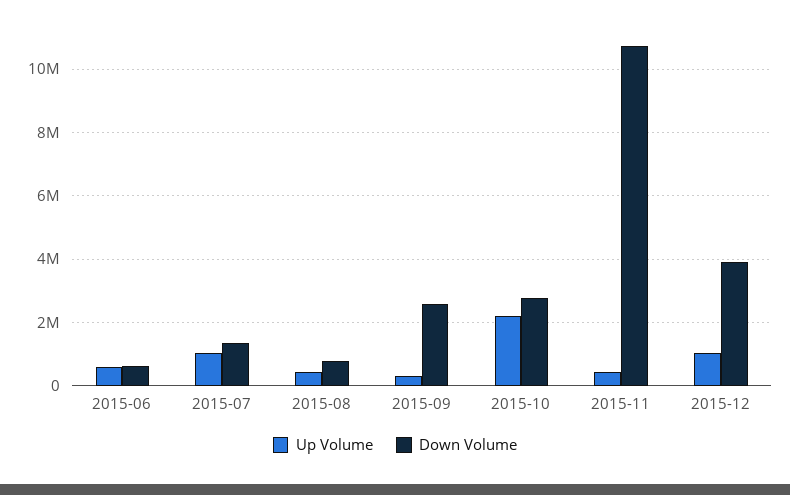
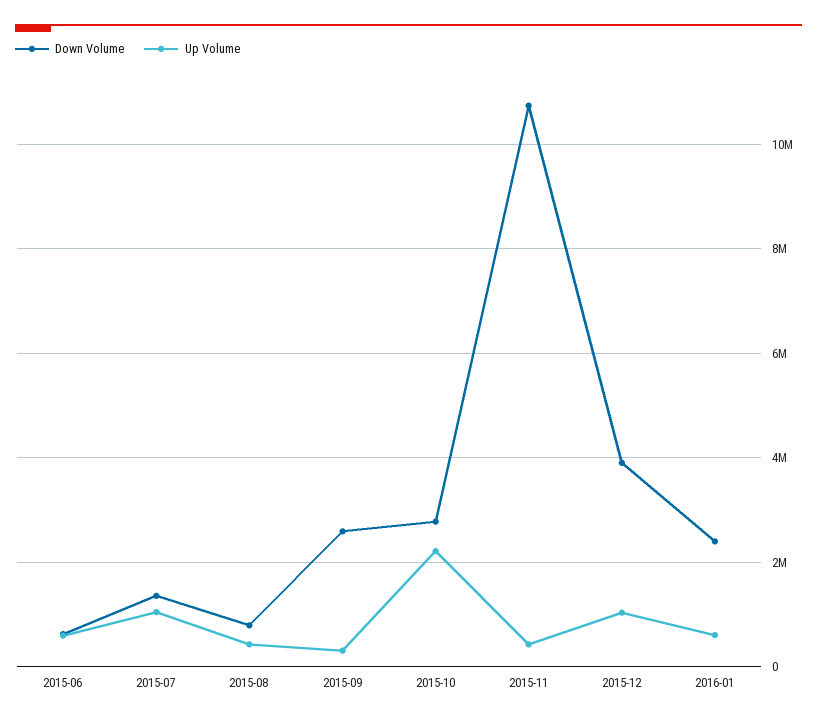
Down Volume, 2016-01: none -> 2400000
Up Volume, 2016-01: none -> 600000

